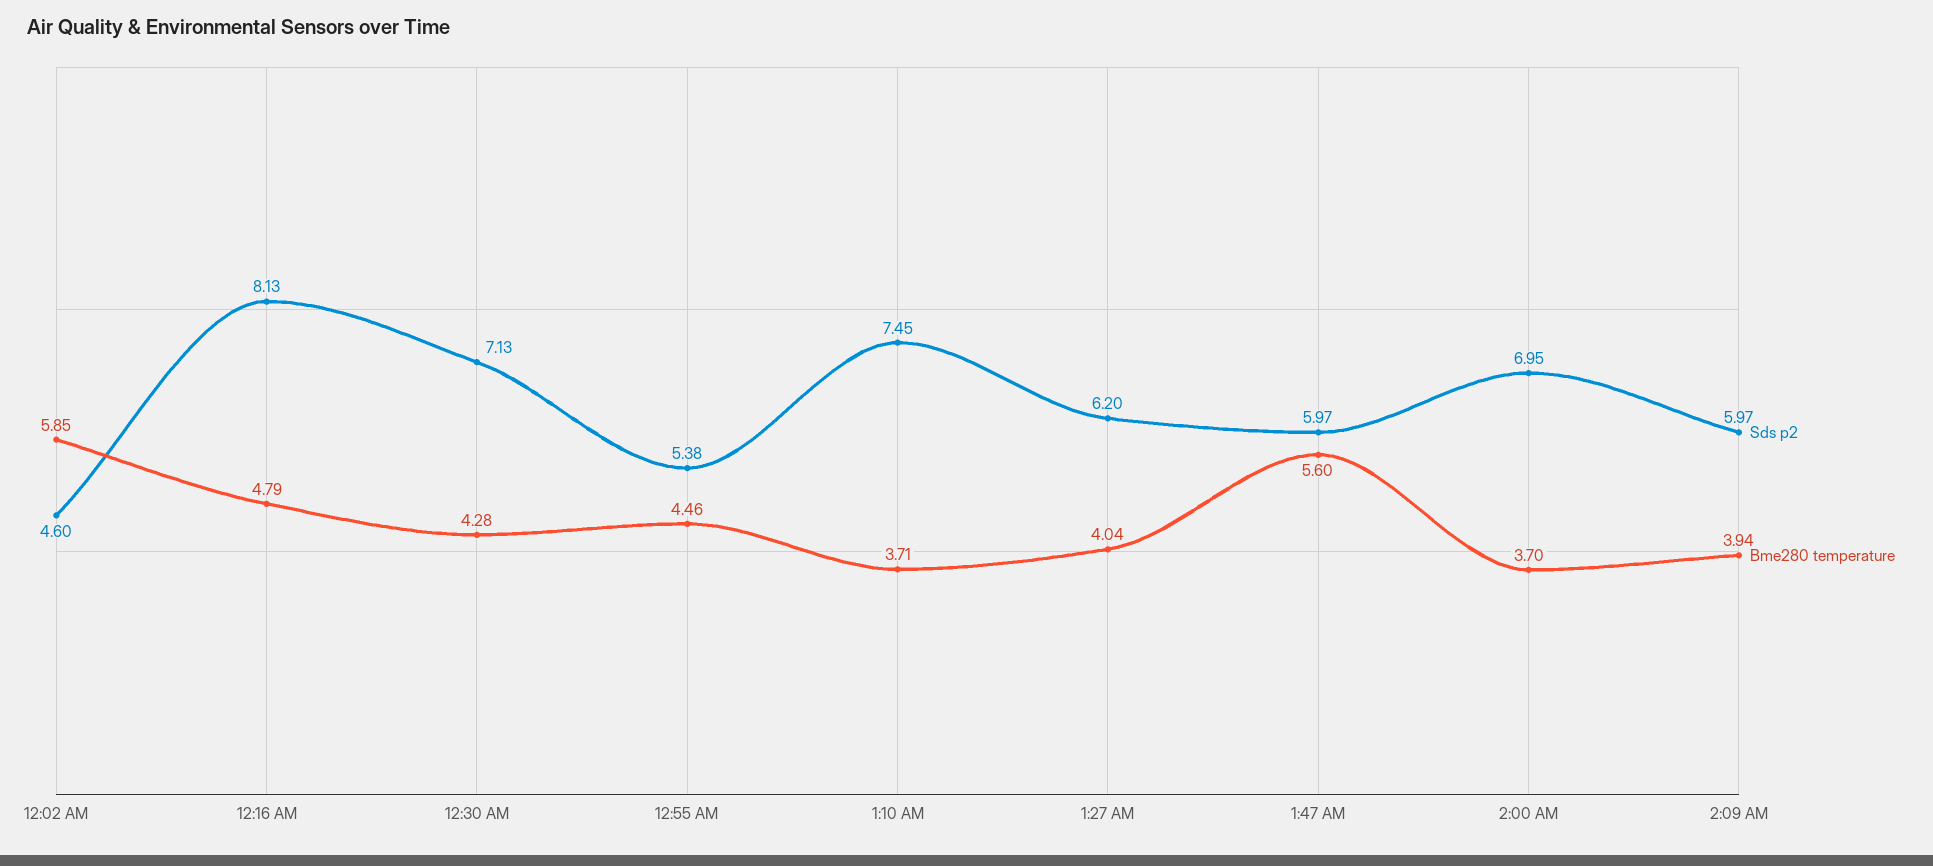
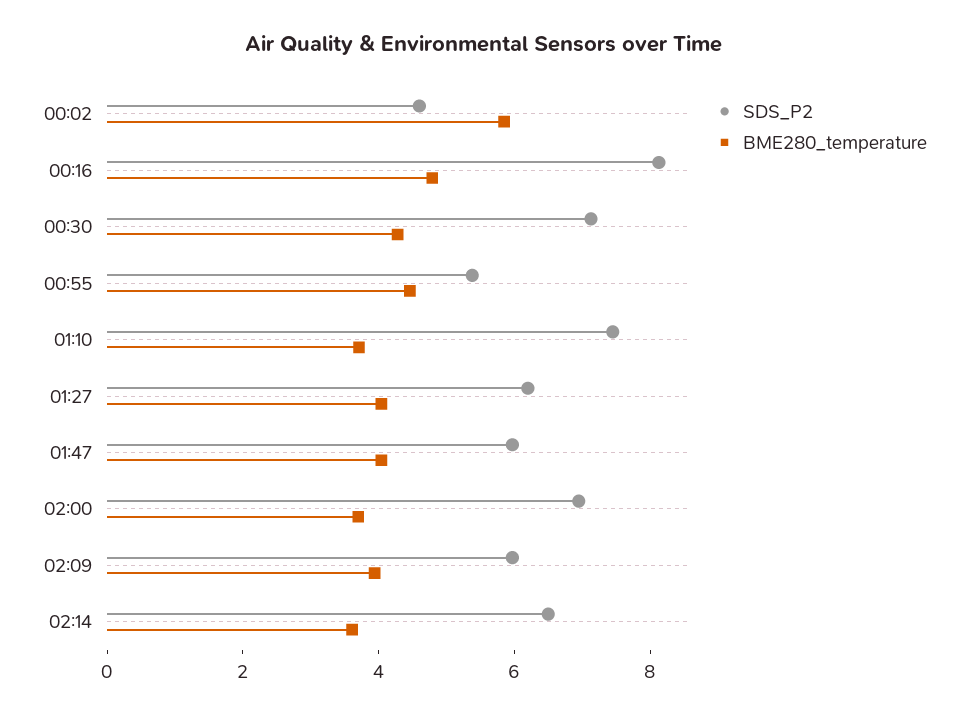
Bme280 temperature, 1:47 AM: 5.6 -> 4
Sds p2, 02:14: none -> 6.5
Bme280 temperature, 02:14: none -> 3.5

